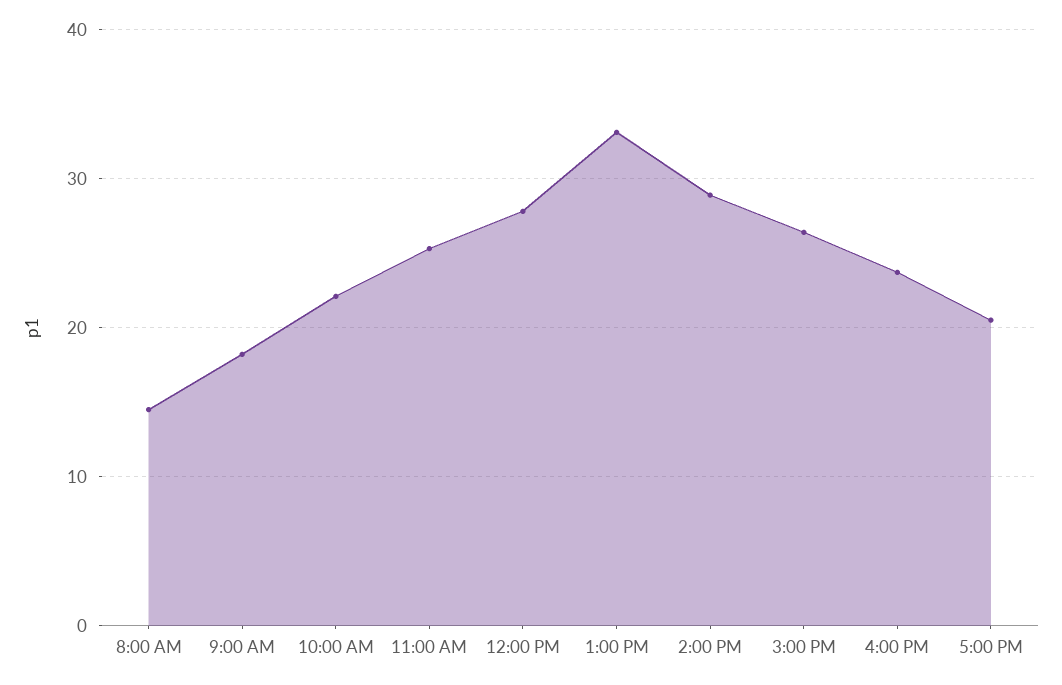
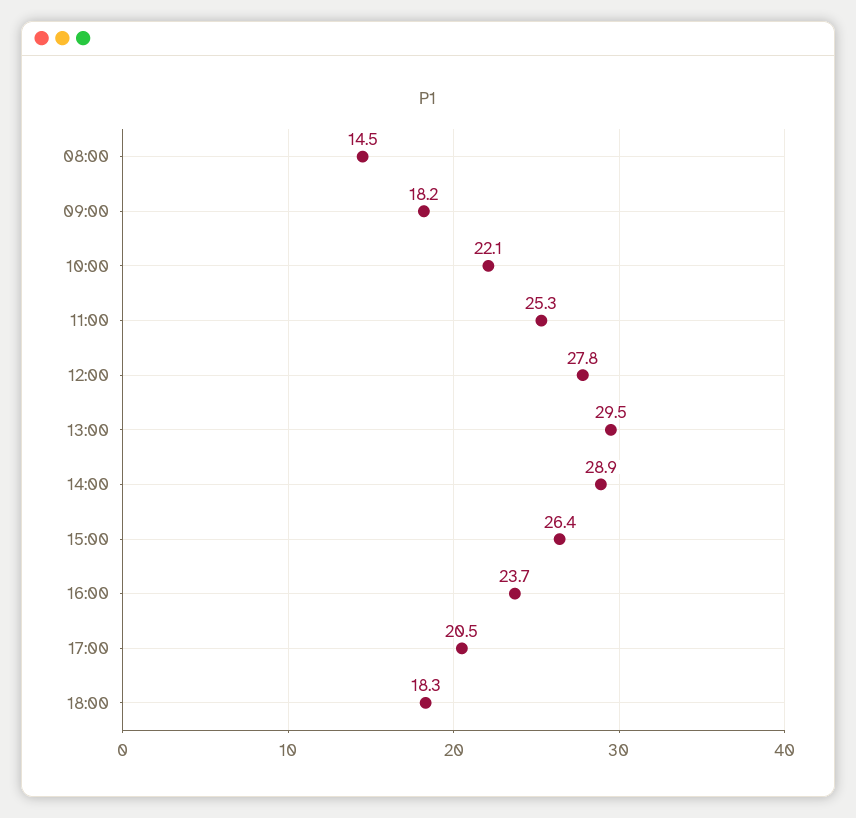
1:00 PM: 33 -> 29.5
18:00: none -> 18.3

